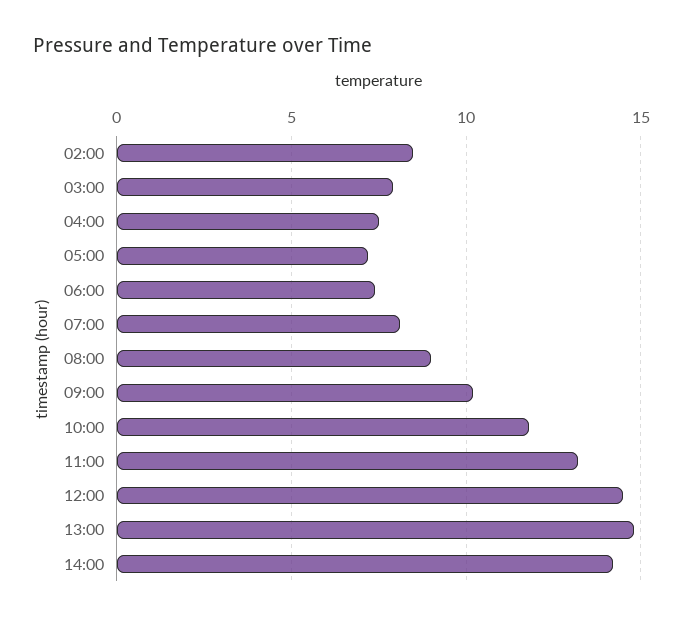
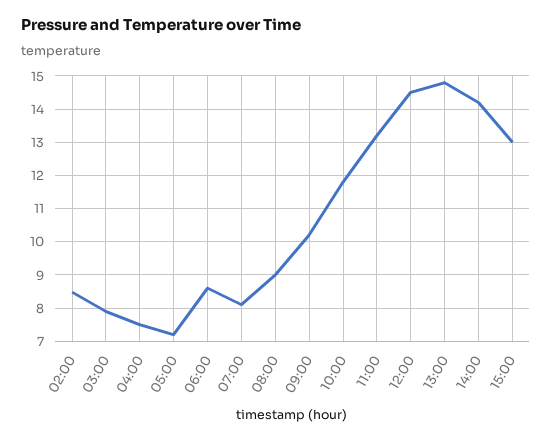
06:00: 7.5 -> 8.6
15:00: none -> 13

